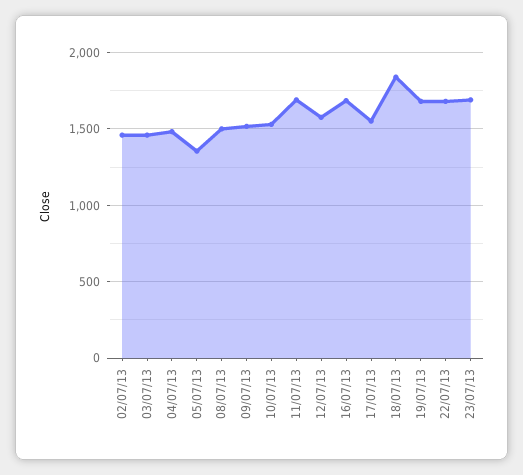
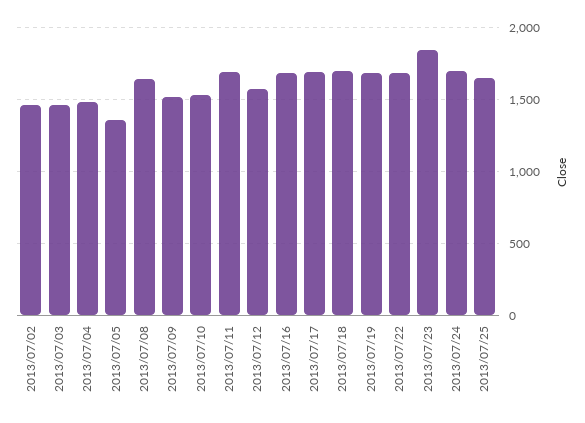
08/07/13: 1500 -> 1650
17/07/13: 1550 -> 1700
18/07/13: 1850 -> 1700
23/07/13: 1700 -> 1850
2013/07/24: none -> 1700
2013/07/25: none -> 1650

